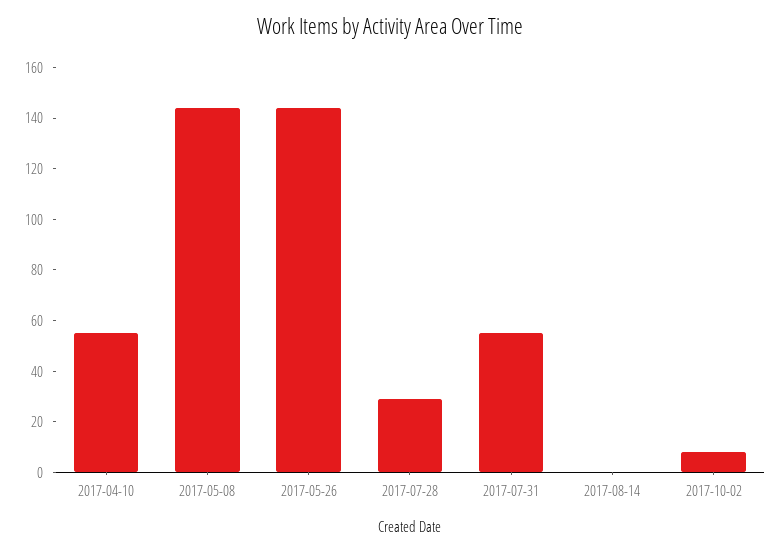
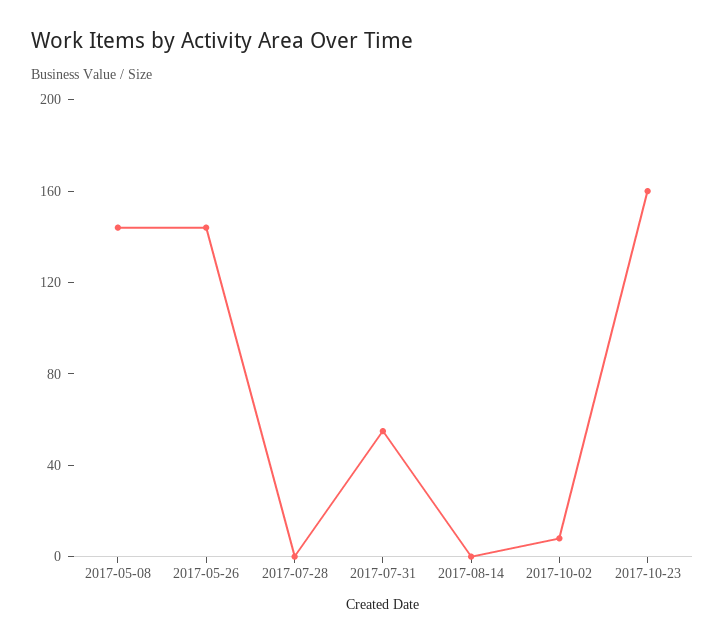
2017-04-10: 55 -> none
2017-07-28: 30 -> 0
2017-10-23: none -> 160

